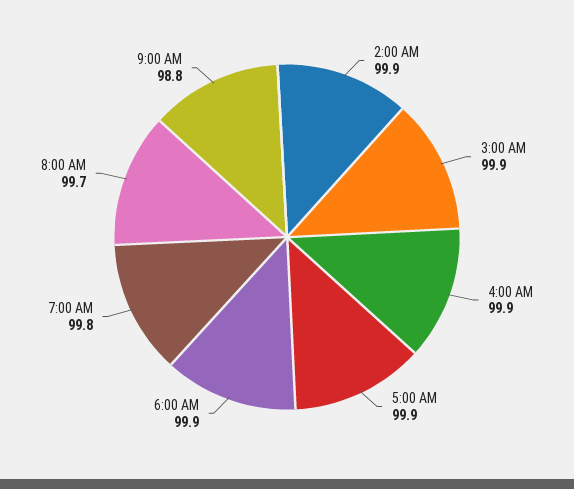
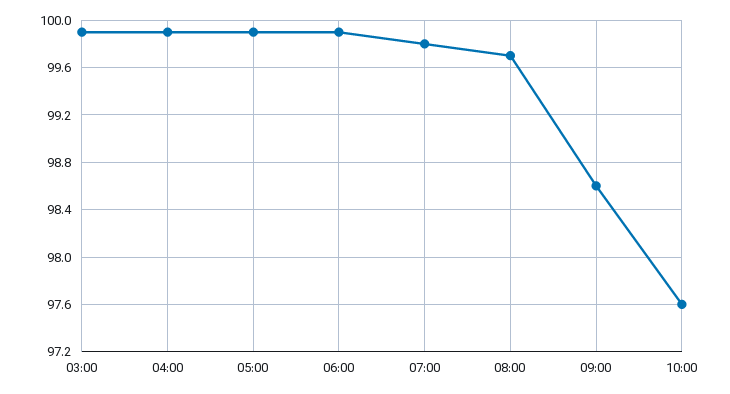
2:00 AM: 99.9 -> none
9:00 AM: 98.8 -> 98.6
10:00: none -> 97.6

